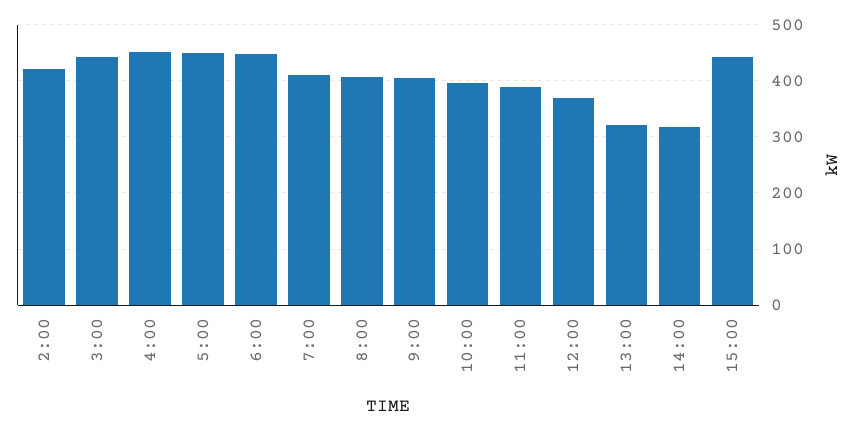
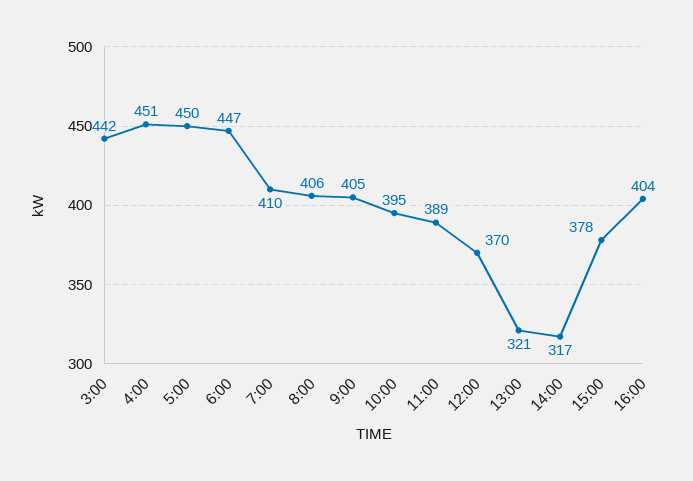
2:00: 420 -> none
15:00: 440 -> 378
16:00: none -> 404

